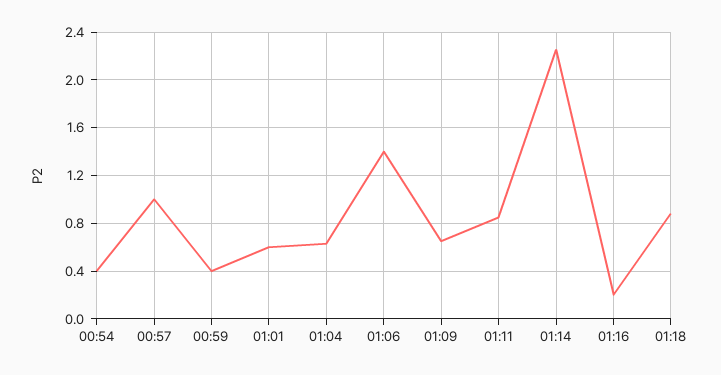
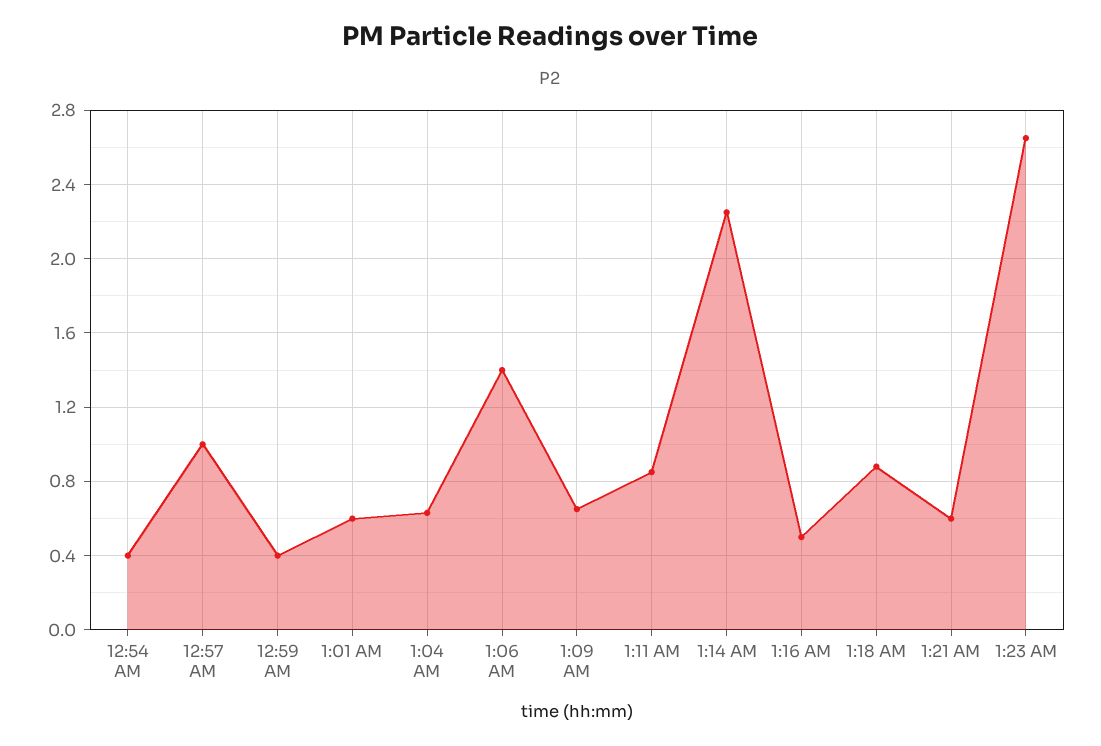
01:16: 0.2 -> 0.5
1:21 AM: none -> 0.6
1:23 AM: none -> 2.65

